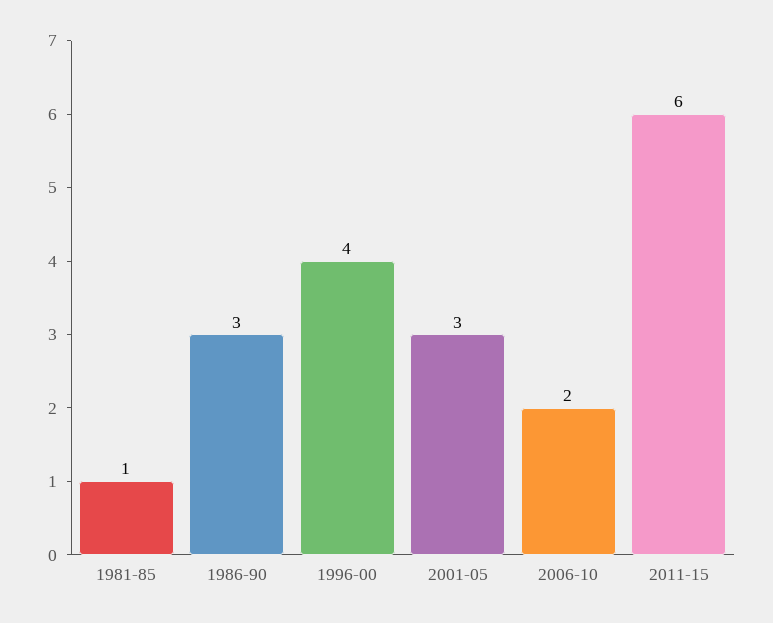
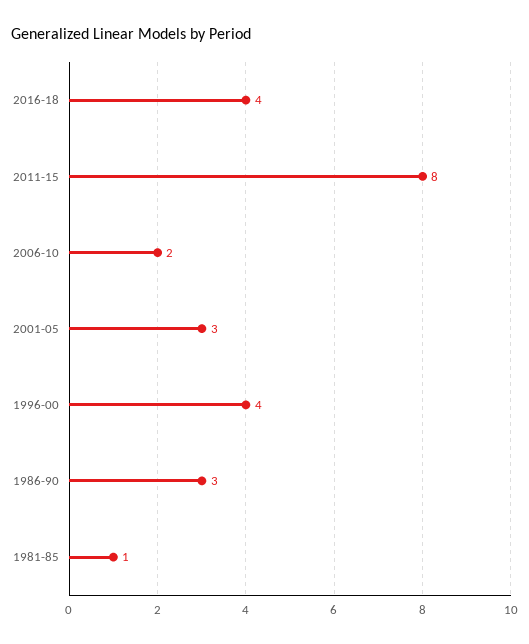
2011-15: 6 -> 8
2016-18: none -> 4

